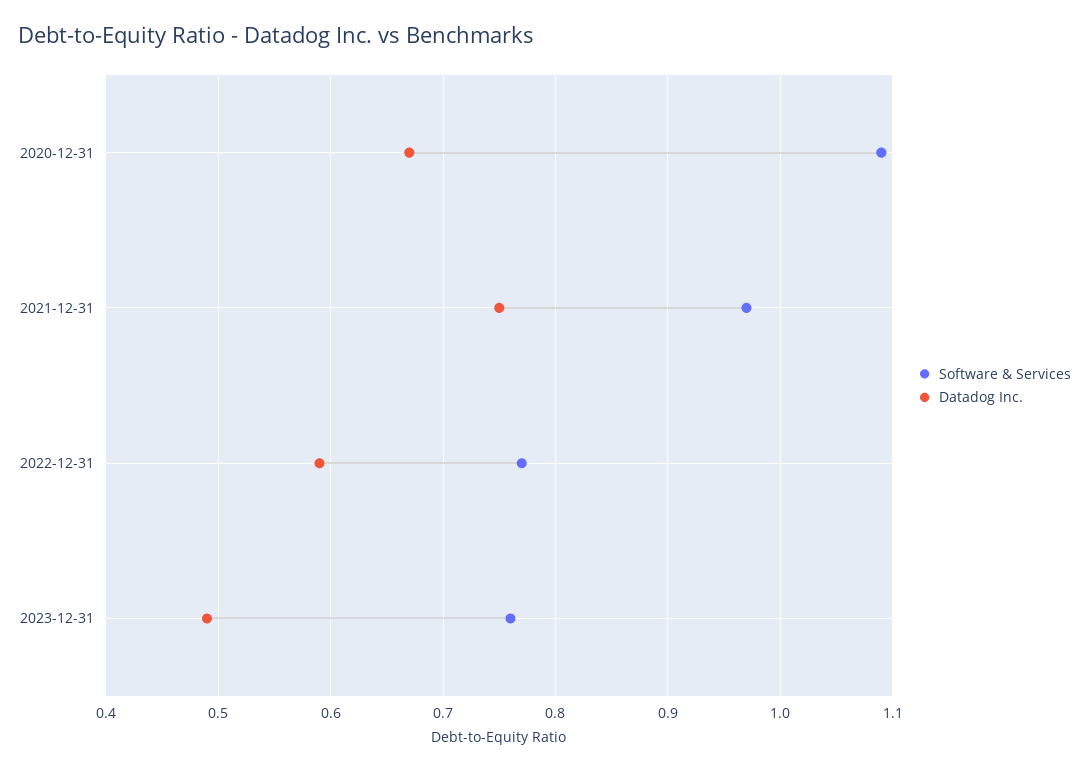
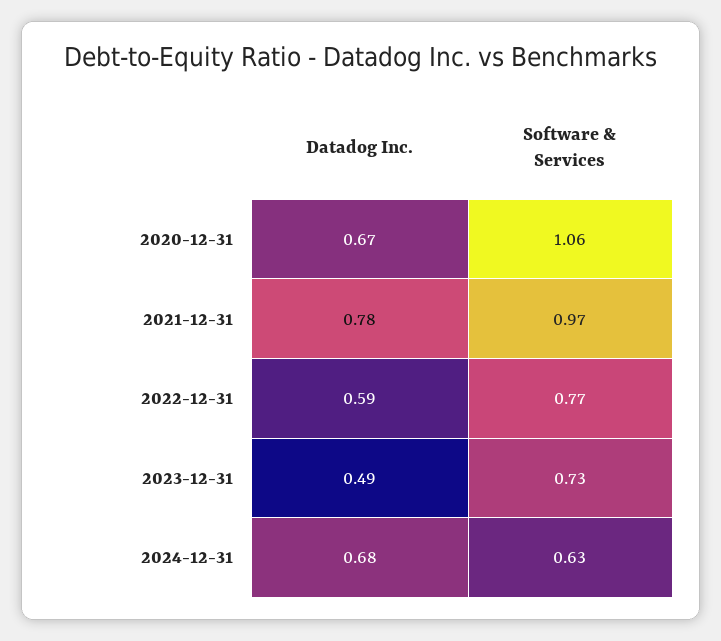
Software & Services, 2020-12-31: 1.09 -> 1.06
Datadog Inc., 2021-12-31: 0.75 -> 0.78
Software & Services, 2023-12-31: 0.76 -> 0.73
Datadog Inc., 2024-12-31: none -> 0.68
Software & Services, 2024-12-31: none -> 0.63

